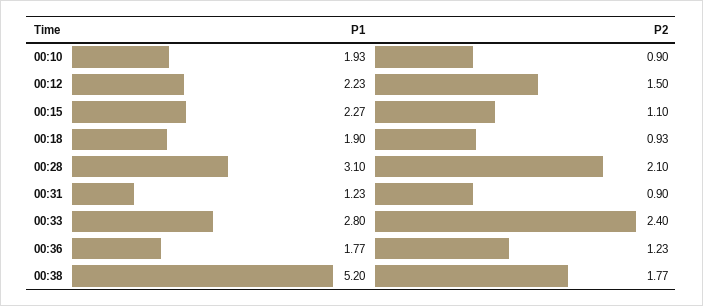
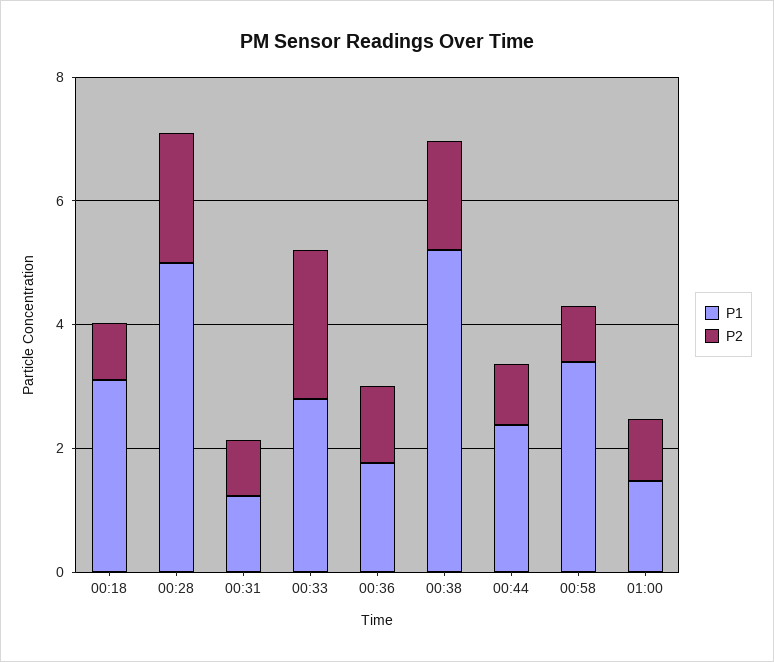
P1, 00:10: 1.93 -> none
P2, 00:10: 0.9 -> none
P1, 00:12: 2.23 -> none
P2, 00:12: 1.5 -> none
P1, 00:15: 2.27 -> none
P2, 00:15: 1.1 -> none
P1, 00:18: 1.9 -> 3
P1, 00:28: 3.1 -> 5
P1, 00:44: none -> 2.5
P2, 00:44: none -> 1
P1, 00:58: none -> 3.5
P2, 00:58: none -> 1
P1, 01:00: none -> 1.5
P2, 01:00: none -> 1

